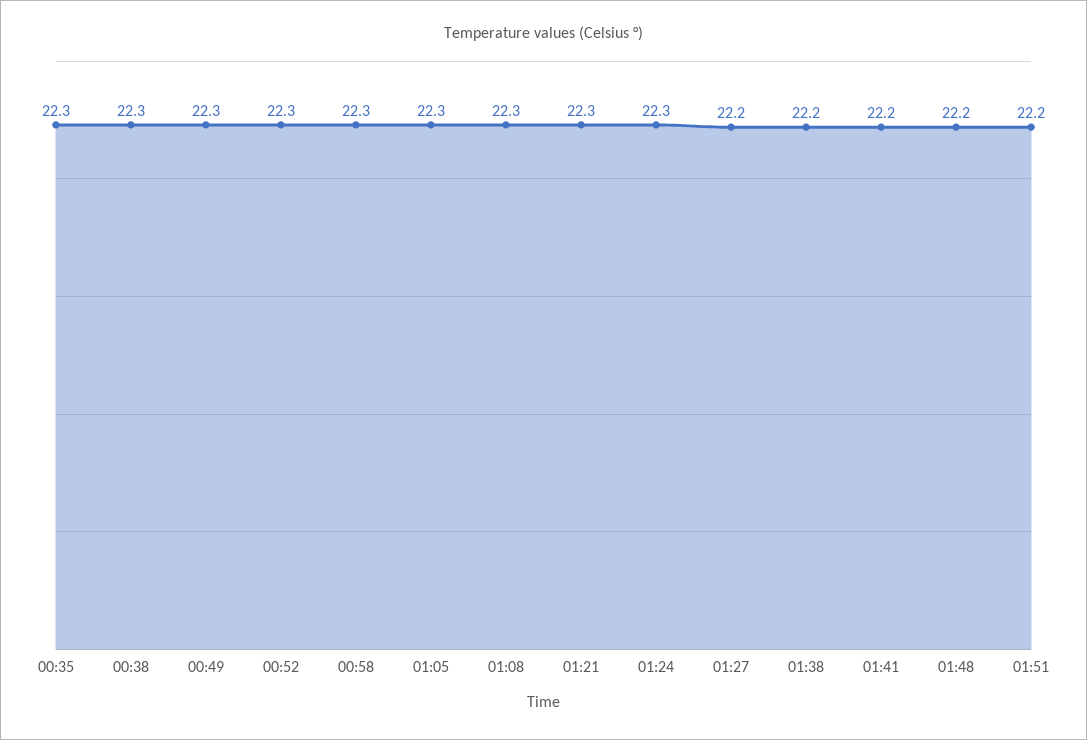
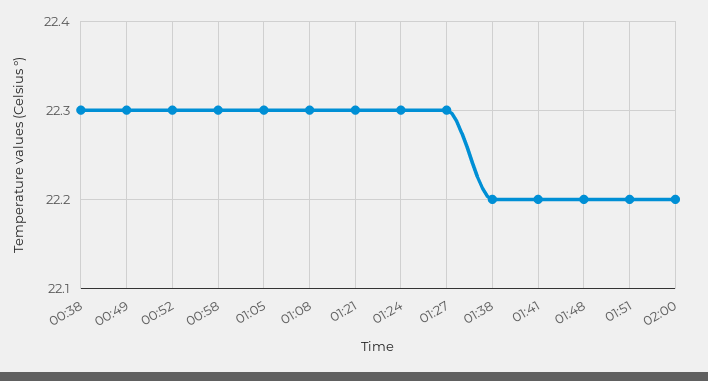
00:35: 22.3 -> none
01:27: 22.2 -> 22.3
02:00: none -> 22.2

